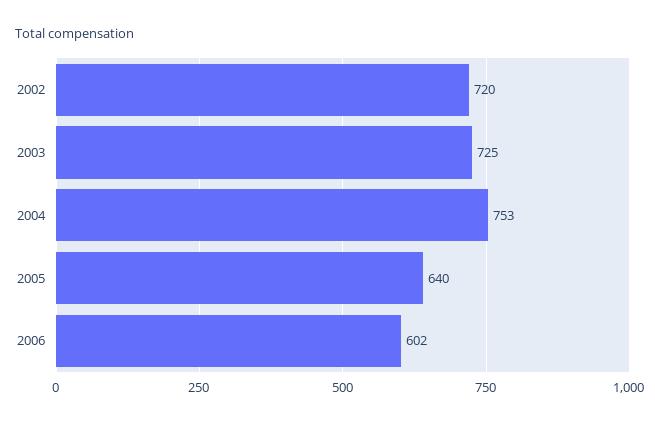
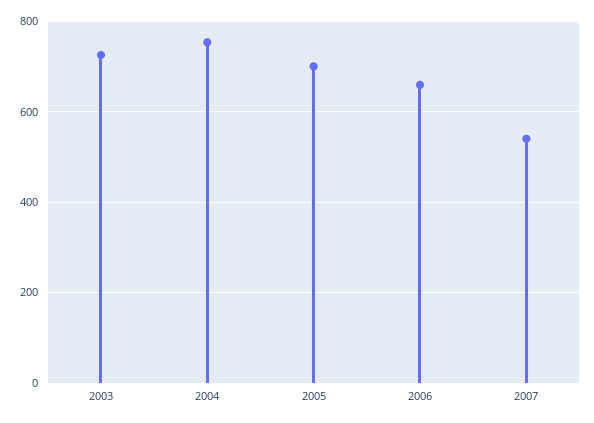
2002: 720 -> none
2005: 640 -> 700
2006: 602 -> 660
2007: none -> 540

